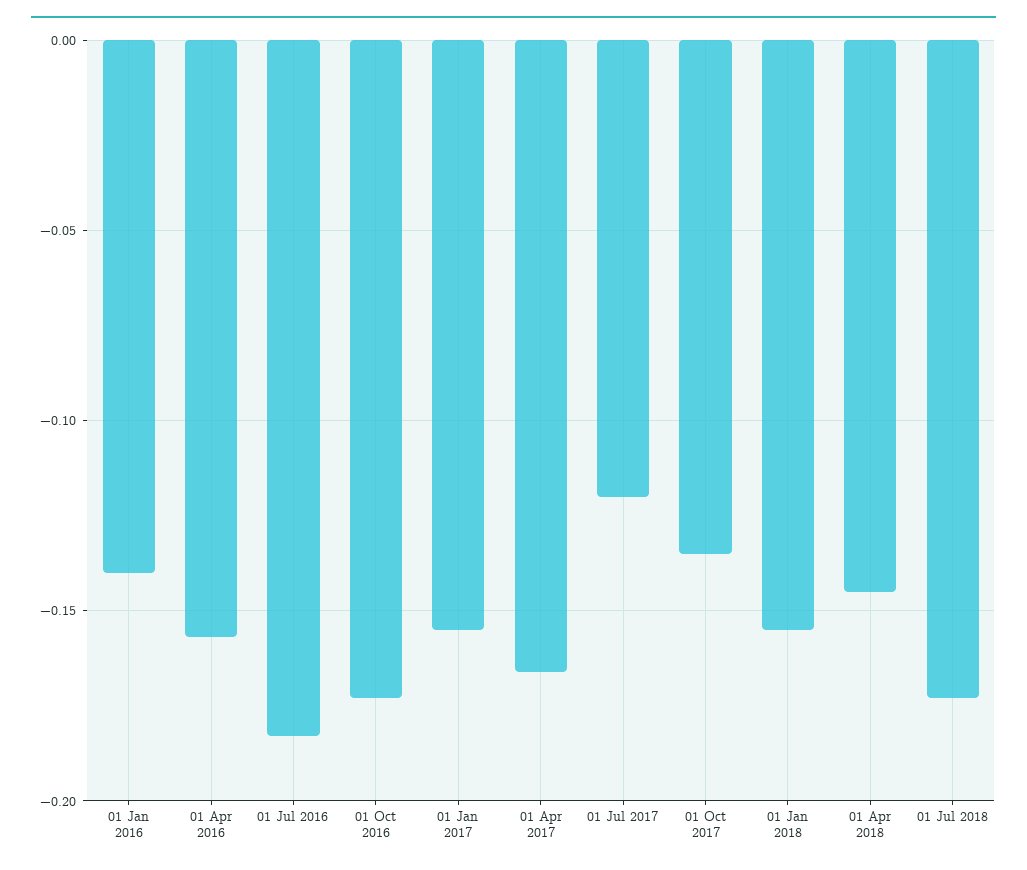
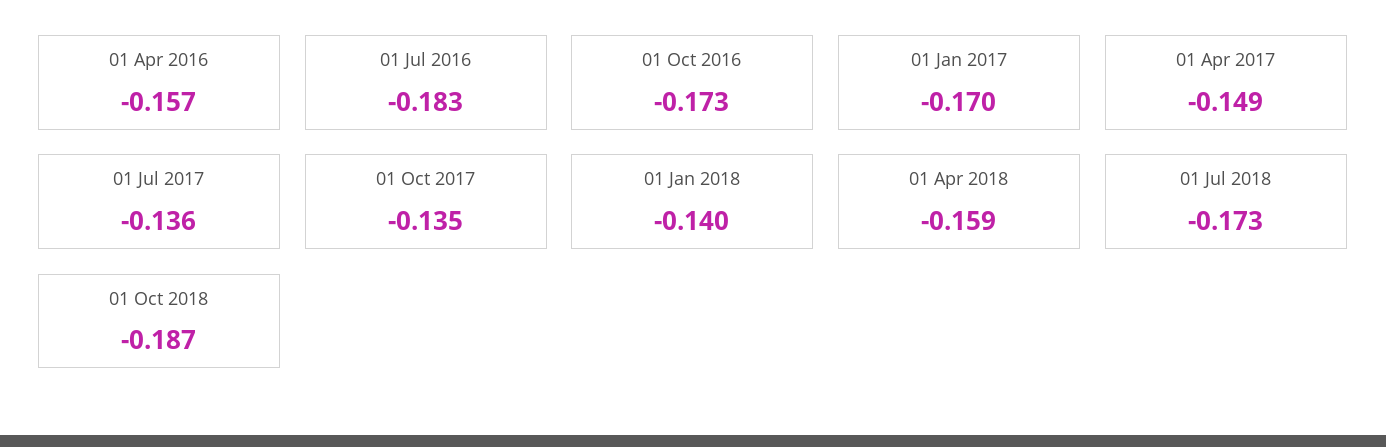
01 Jan 2016: -0.14 -> none
01 Jan 2017: -0.155 -> -0.17
01 Apr 2017: -0.165 -> -0.149
01 Jul 2017: -0.12 -> -0.136
01 Jan 2018: -0.155 -> -0.14
01 Apr 2018: -0.145 -> -0.159
01 Oct 2018: none -> -0.187

